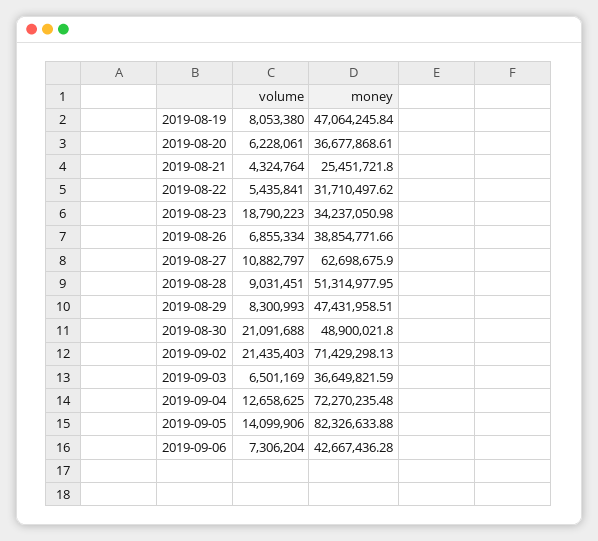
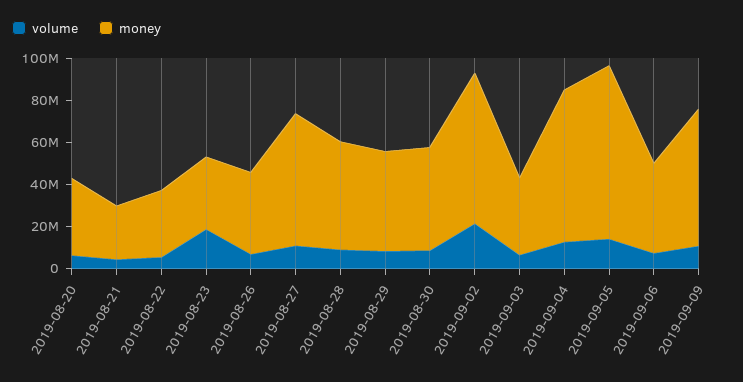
volume, 2019-08-19: 8053380 -> none
money, 2019-08-19: 47064245.84 -> none
volume, 2019-08-30: 21091688 -> 10000000
volume, 2019-09-09: none -> 10000000
money, 2019-09-09: none -> 65000000

